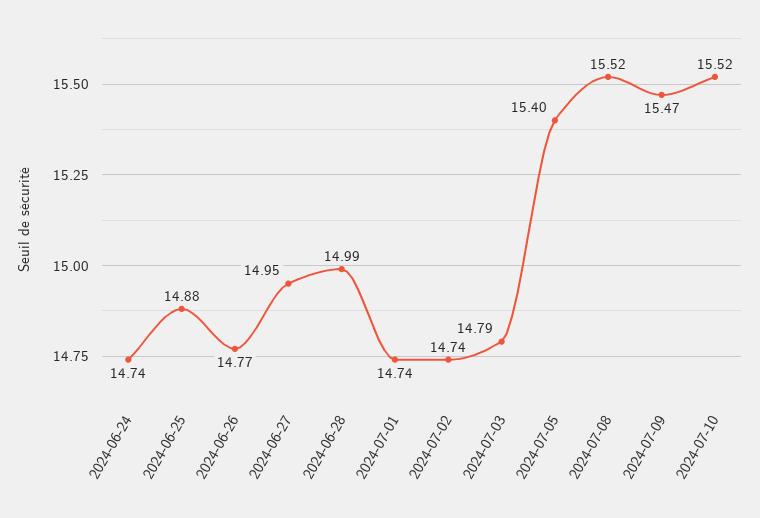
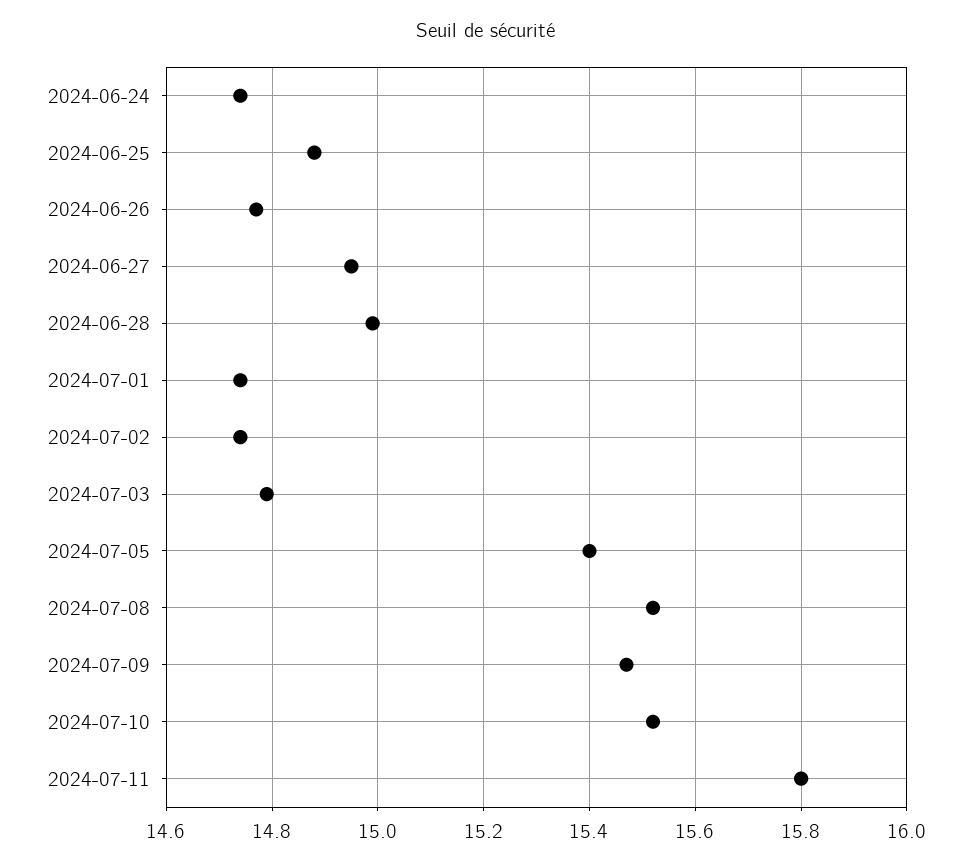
2024-07-11: none -> 15.8

